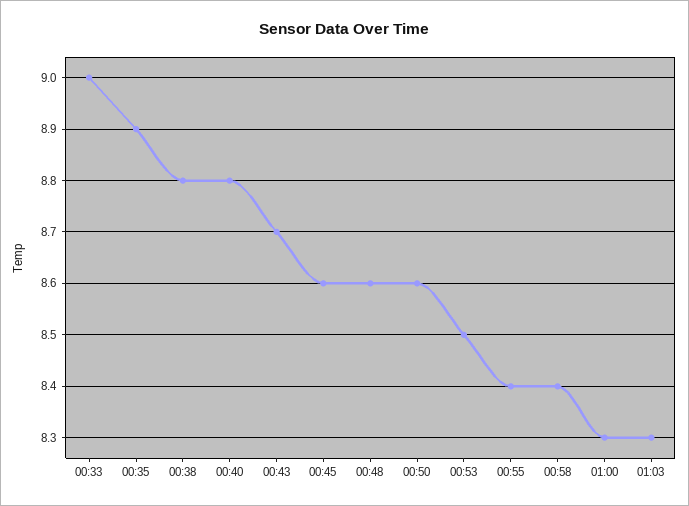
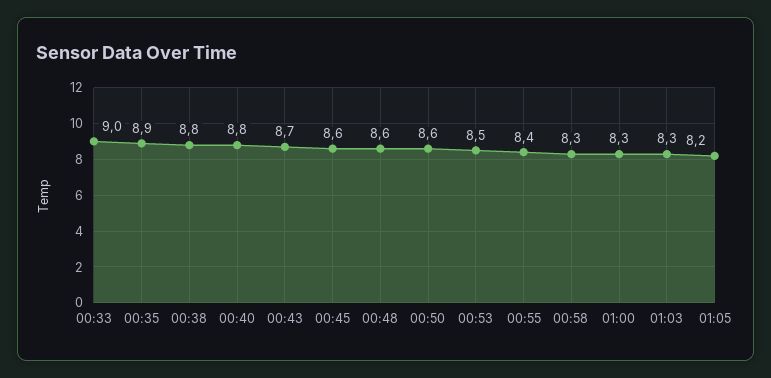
00:58: 8.4 -> 8.3
01:05: none -> 8.2

